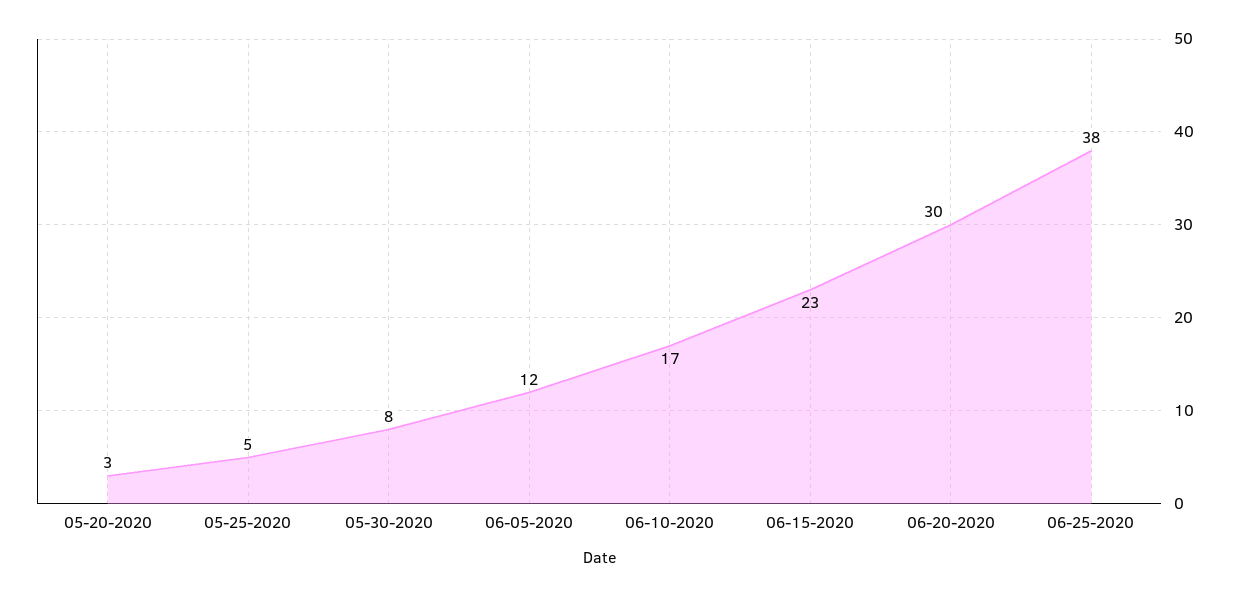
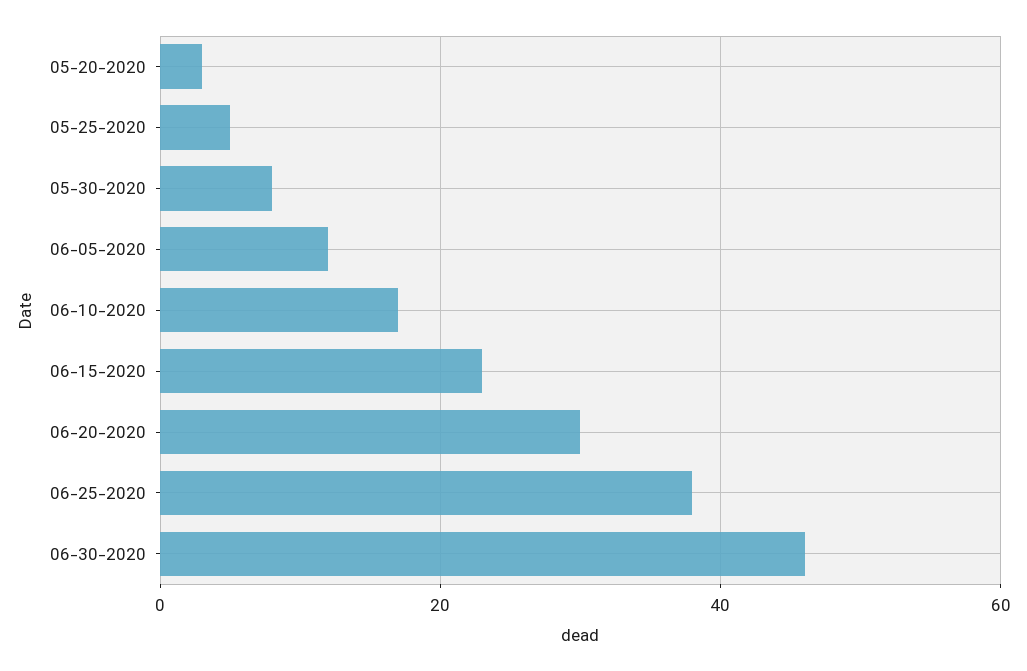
06-30-2020: none -> 45

